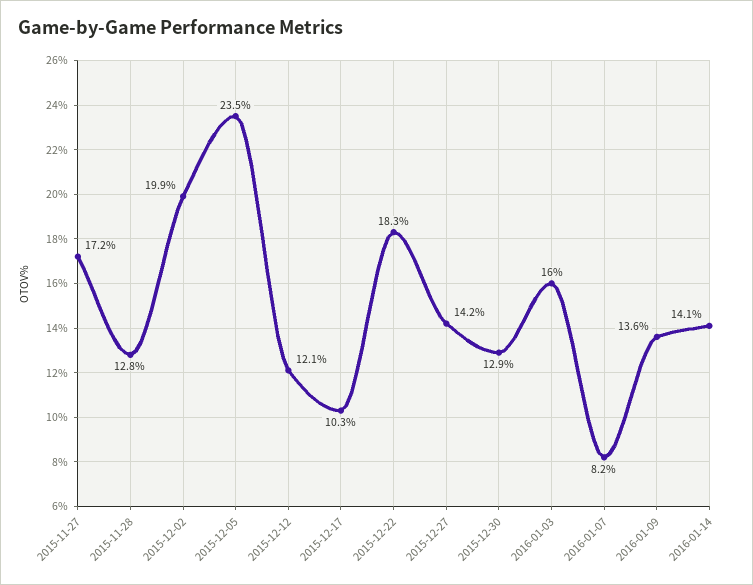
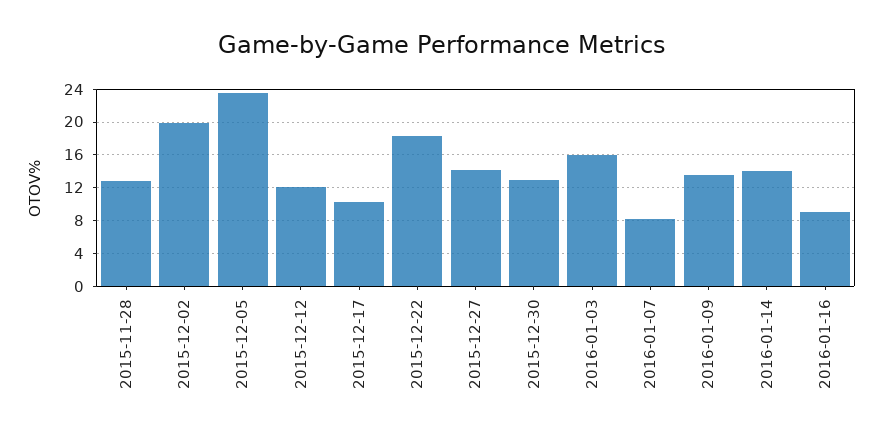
2015-11-27: 17.2 -> none
2016-01-16: none -> 9

